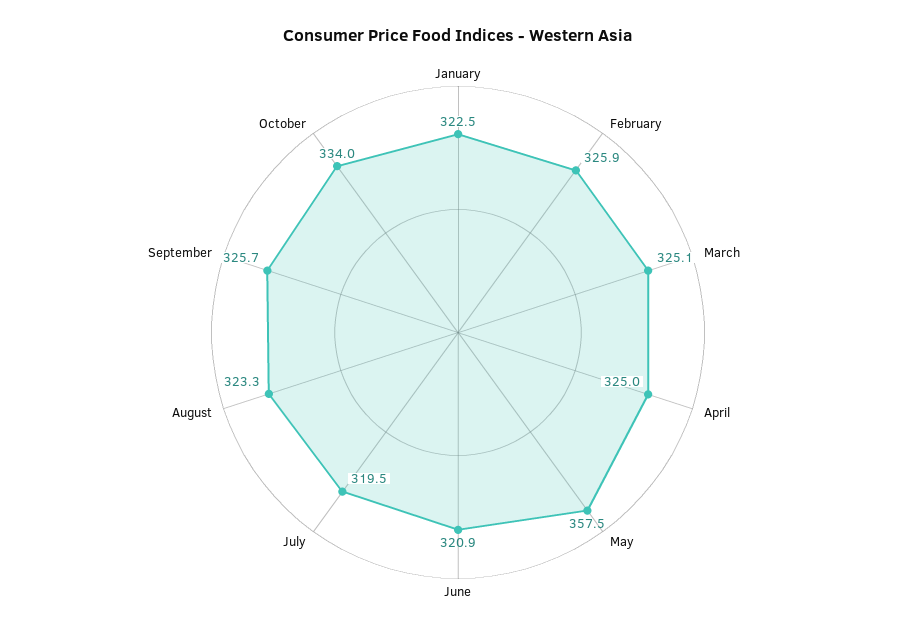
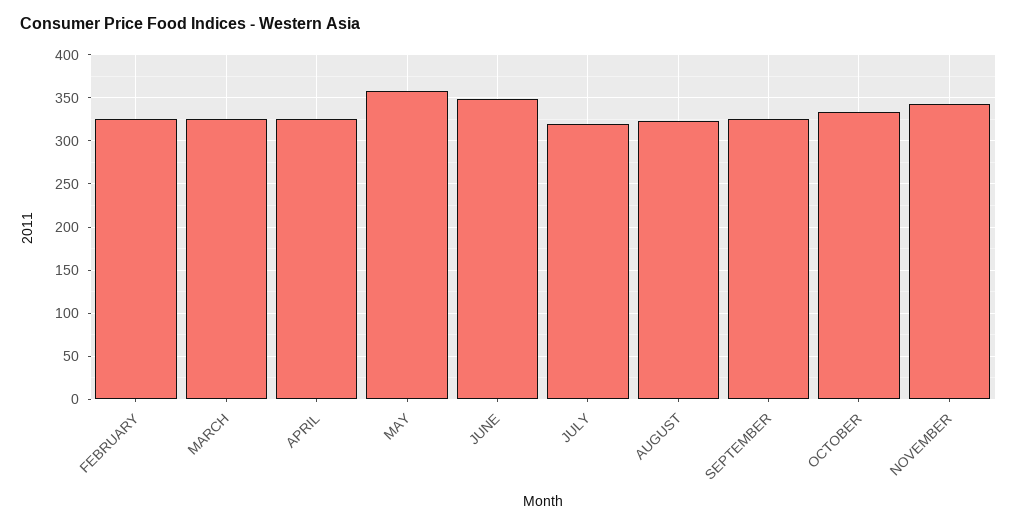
January: 322.5 -> none
June: 320.9 -> 350
NOVEMBER: none -> 340

